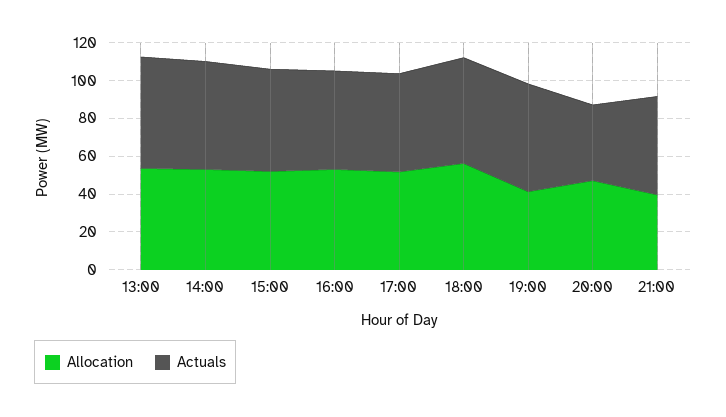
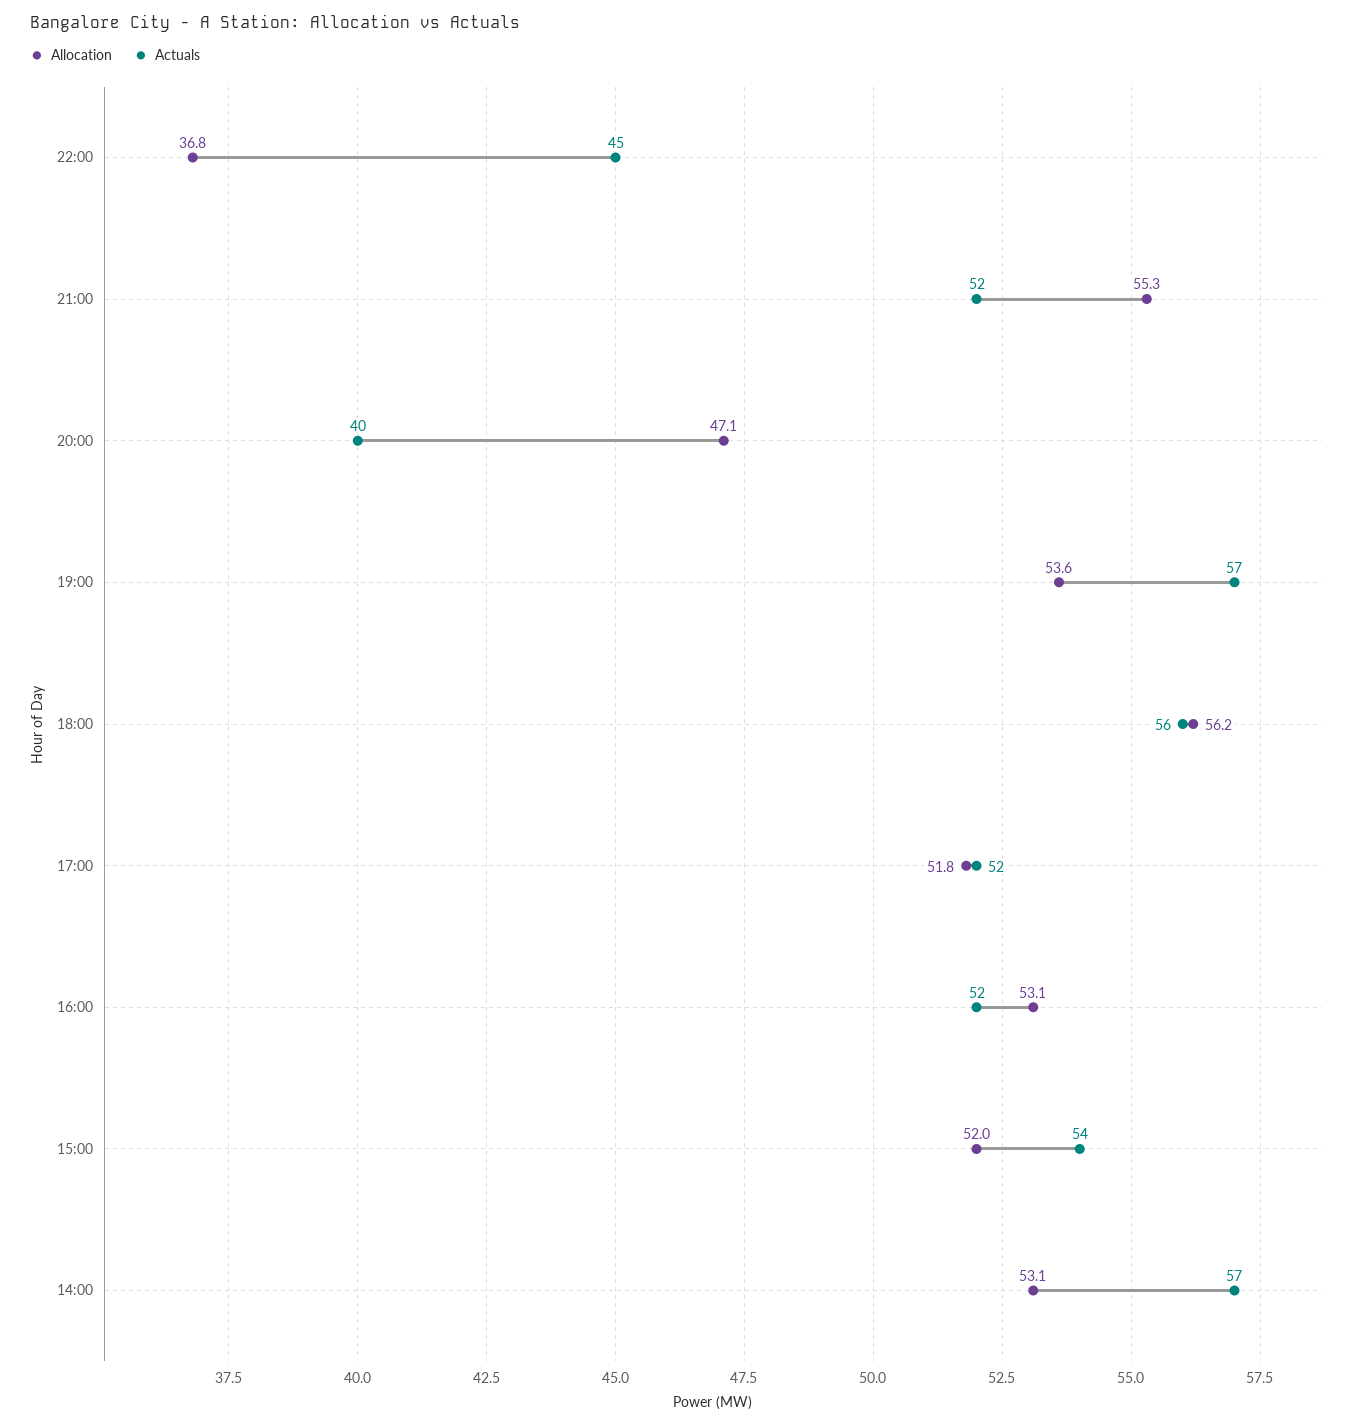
Allocation, 13:00: 55 -> none
Actuals, 13:00: 60 -> none
Allocation, 19:00: 40 -> 53.6
Allocation, 21:00: 40 -> 55.3
Allocation, 22:00: none -> 36.8
Actuals, 22:00: none -> 45

